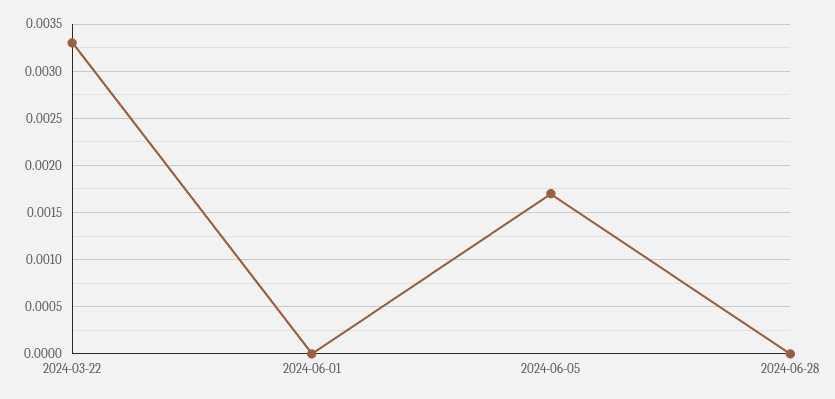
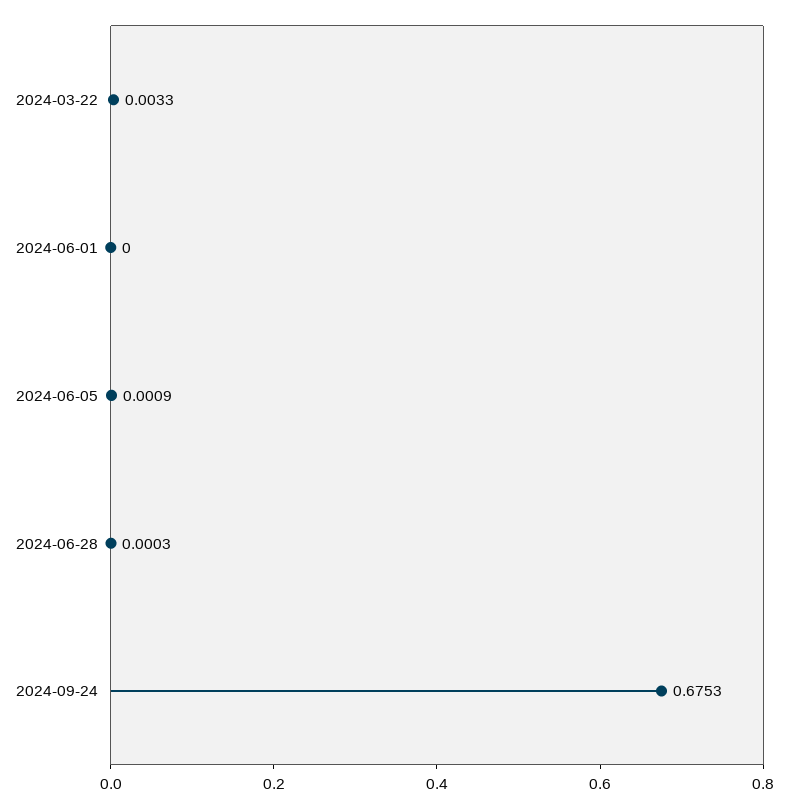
2024-06-05: 0.0017 -> 0.0009
2024-06-28: 0 -> 0.0003
2024-09-24: none -> 0.6753

